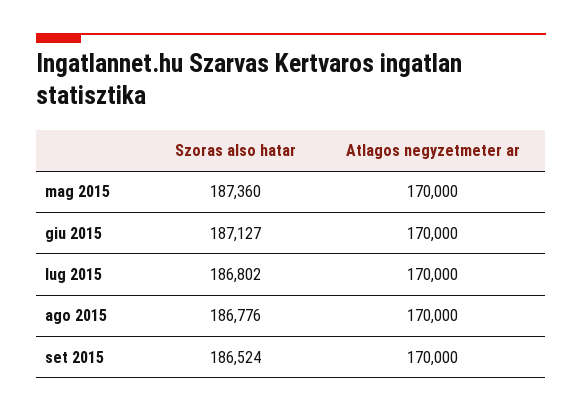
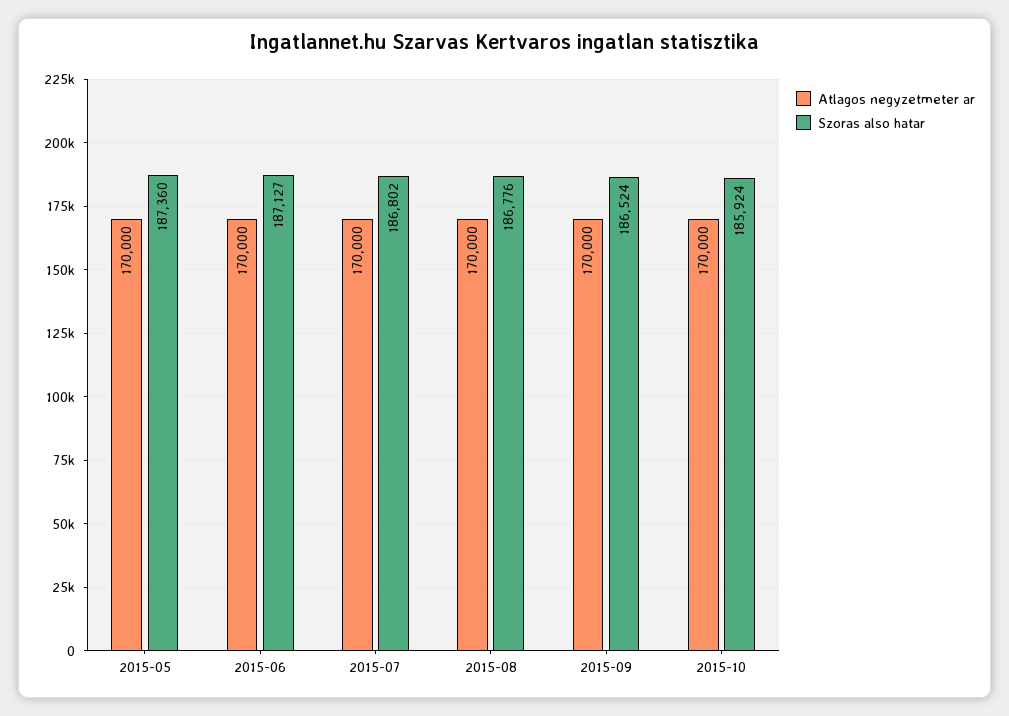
Atlagos negyzetmeter ar, 2015-10: none -> 170000
Szoras also hatar, 2015-10: none -> 185924

